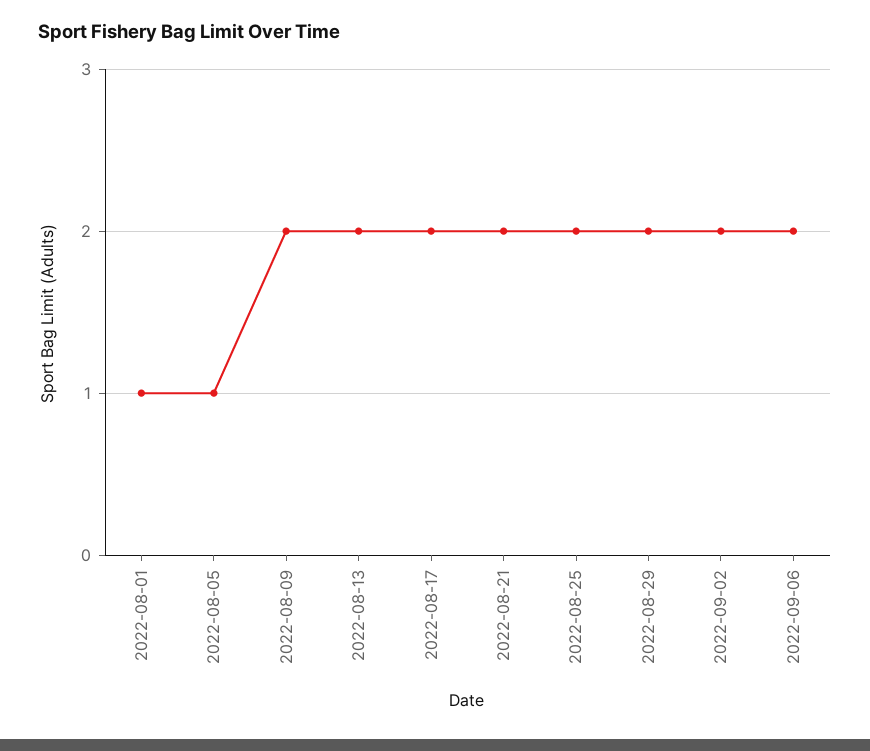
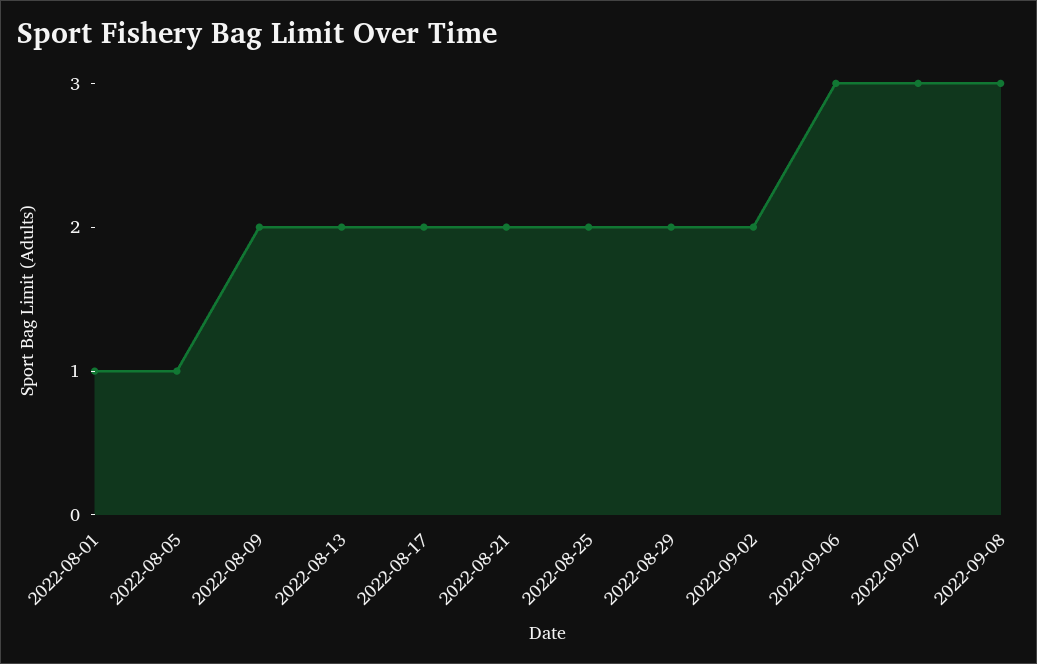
2022-09-06: 2 -> 3
2022-09-07: none -> 3
2022-09-08: none -> 3

